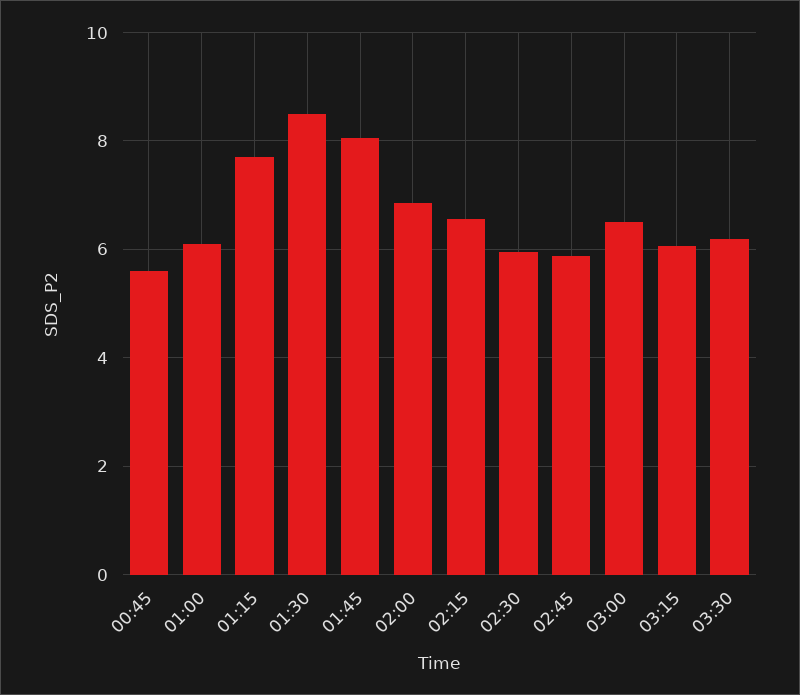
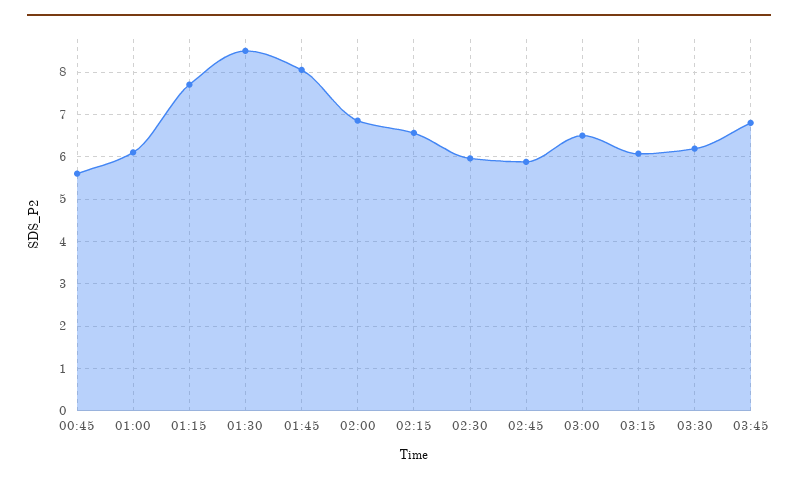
03:45: none -> 6.8

